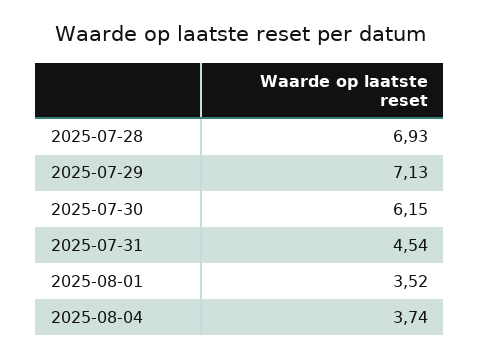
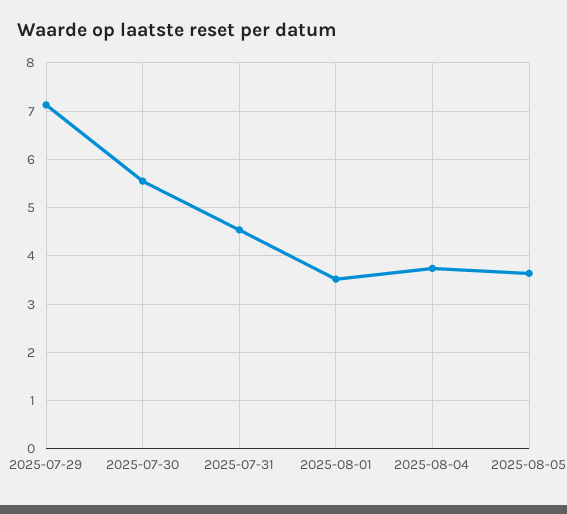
2025-07-28: 6.93 -> none
2025-07-30: 6.15 -> 5.6
2025-08-05: none -> 3.6

